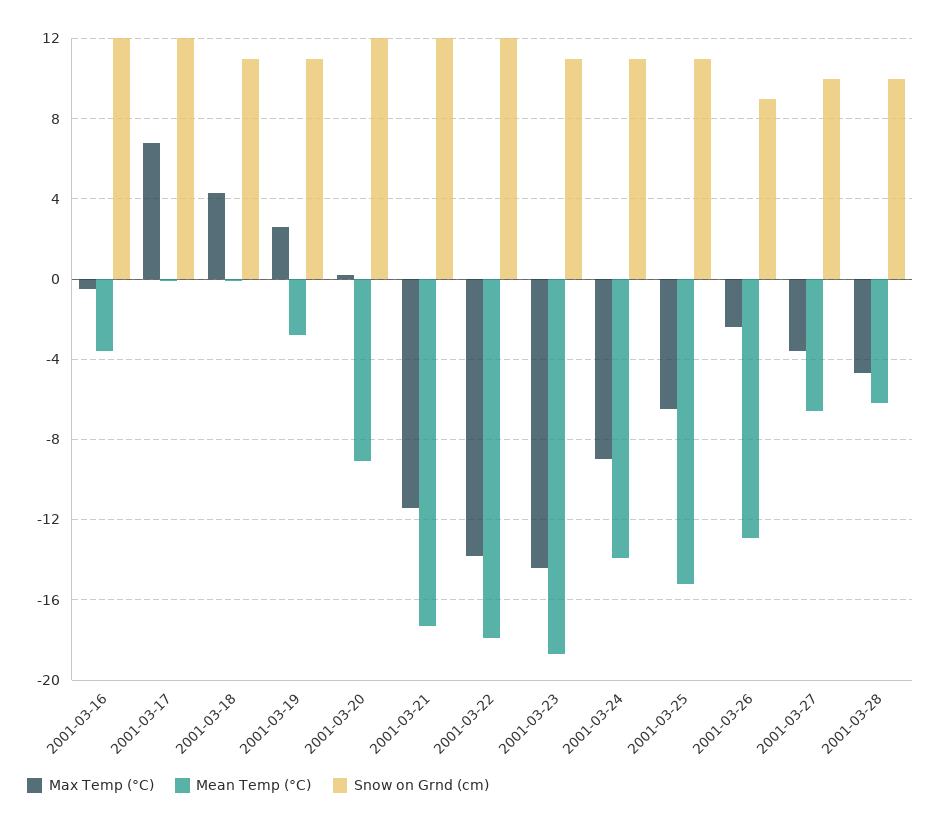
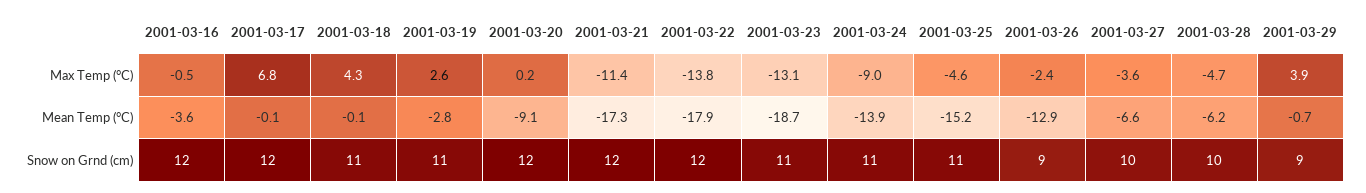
Max Temp (°C), 2001-03-23: -14.5 -> -13.1
Max Temp (°C), 2001-03-25: -6.5 -> -4.6
Max Temp (°C), 2001-03-29: none -> 3.9
Mean Temp (°C), 2001-03-29: none -> -0.7
Snow on Grnd (cm), 2001-03-29: none -> 9

